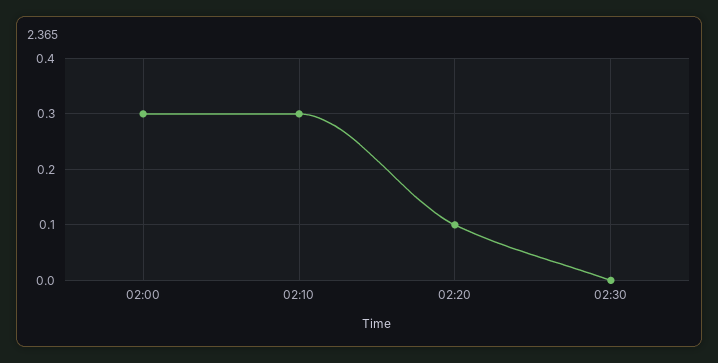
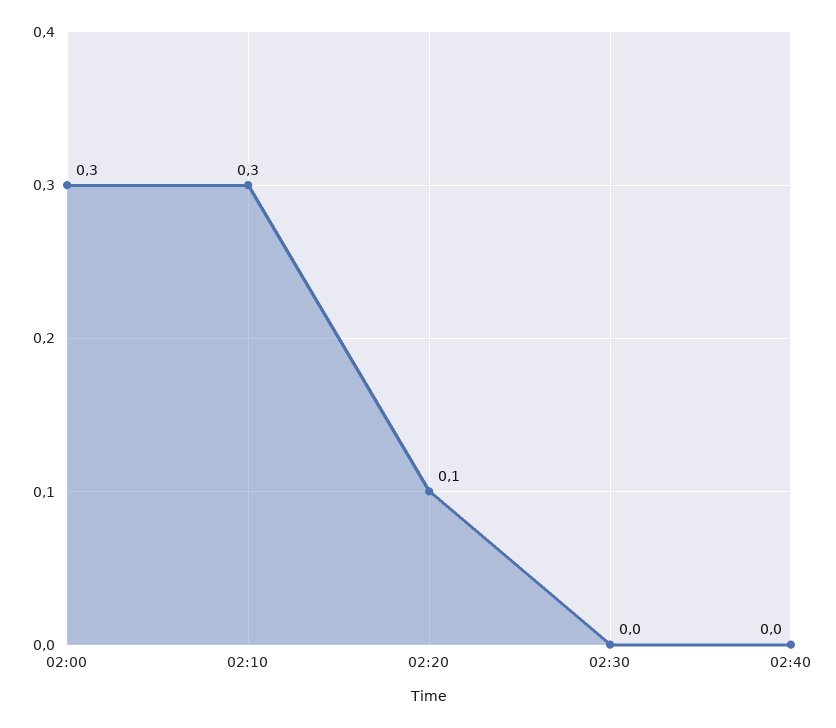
02:40: none -> 0

